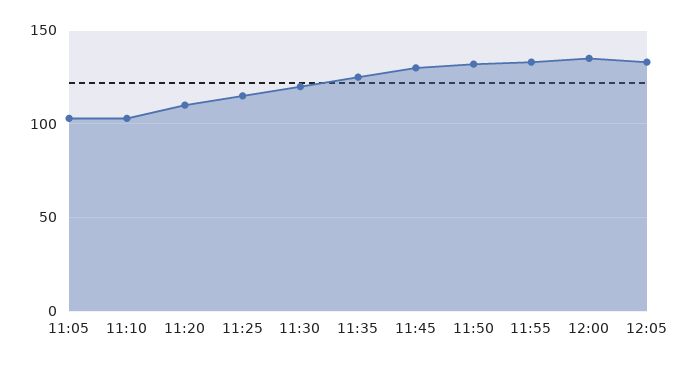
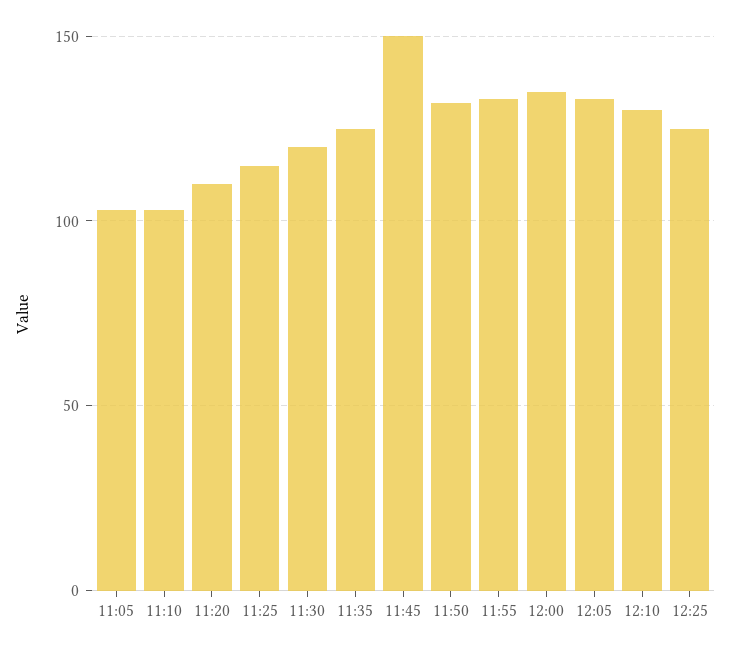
11:45: 130 -> 150
12:10: none -> 130
12:25: none -> 125

